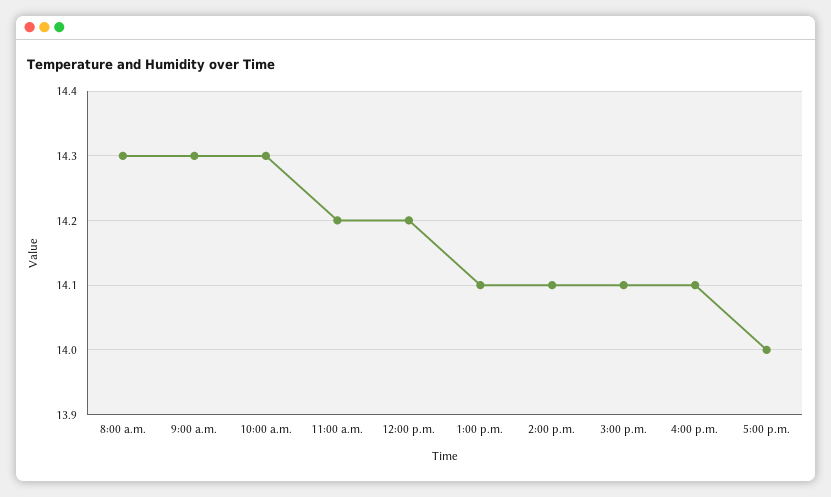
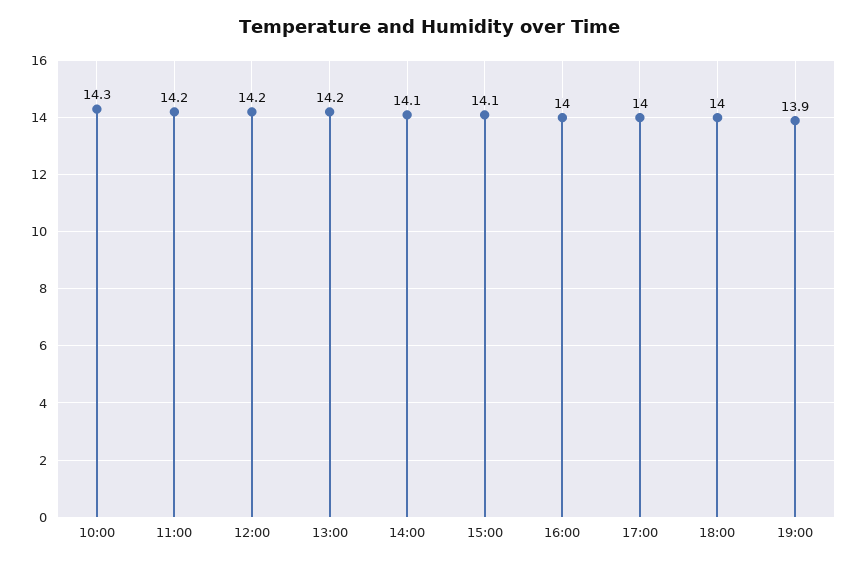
8:00 a.m.: 14.3 -> none
9:00 a.m.: 14.3 -> none
1:00 p.m.: 14.1 -> 14.2
4:00 p.m.: 14.1 -> 14
18:00: none -> 14
19:00: none -> 13.9

